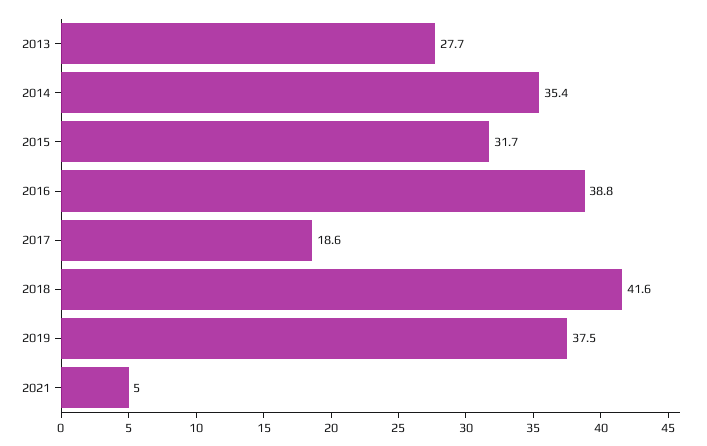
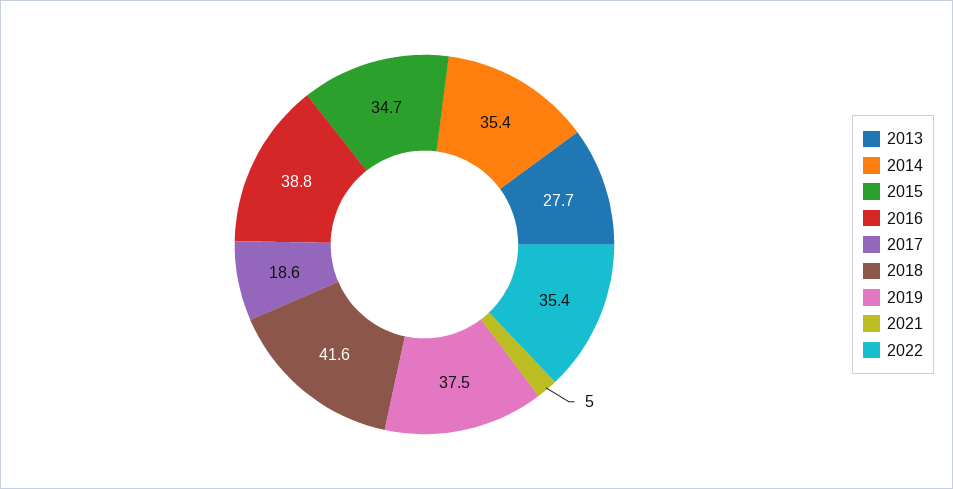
2015: 31.7 -> 34.7
2022: none -> 35.4

